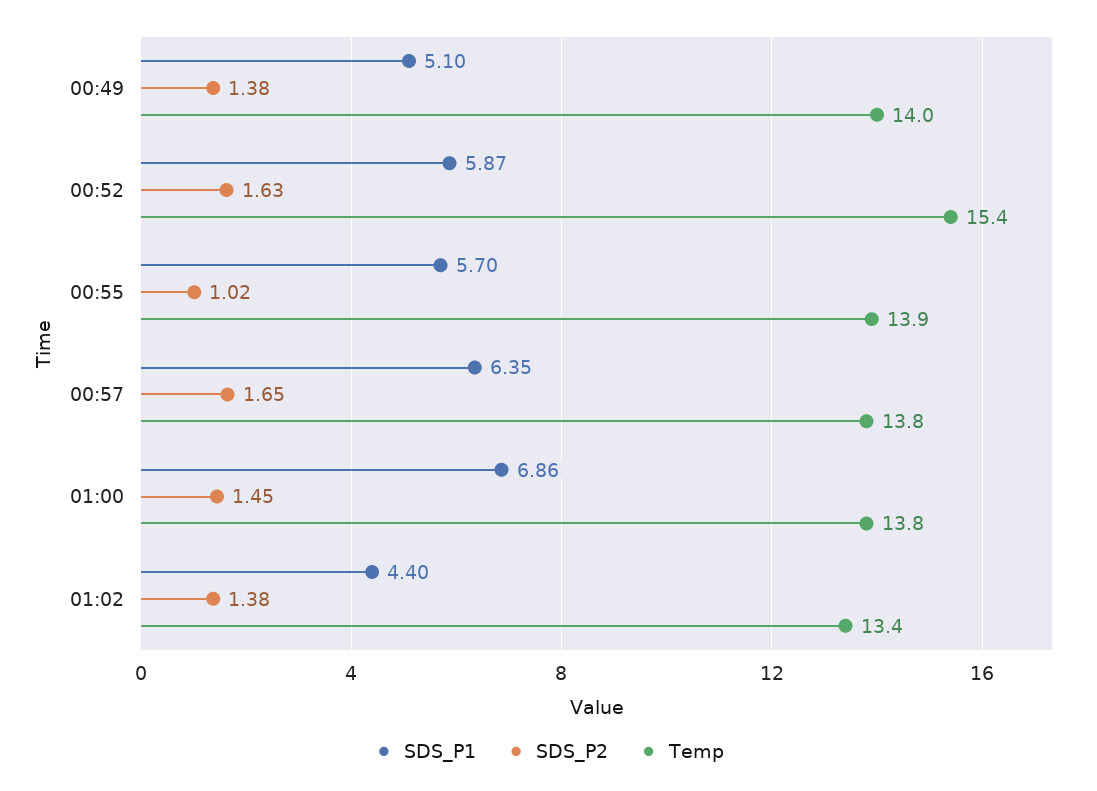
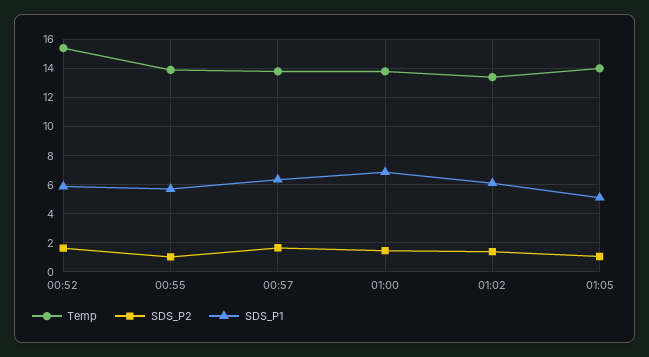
SDS_P1, 00:49: 5.1 -> none
SDS_P2, 00:49: 1.38 -> none
Temp, 00:49: 14 -> none
SDS_P1, 01:02: 4.4 -> 6
Temp, 01:05: none -> 14
SDS_P2, 01:05: none -> 1
SDS_P1, 01:05: none -> 5

